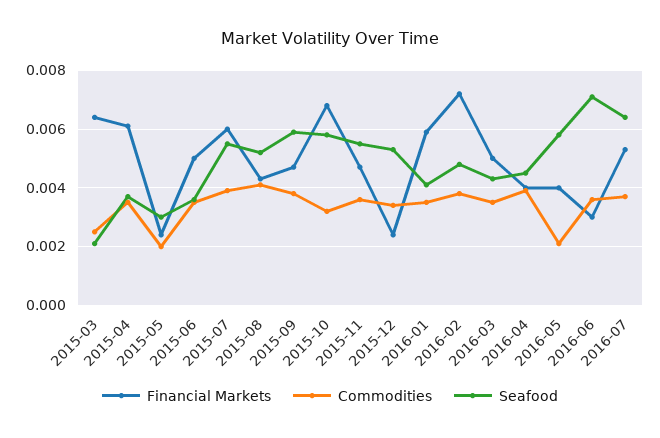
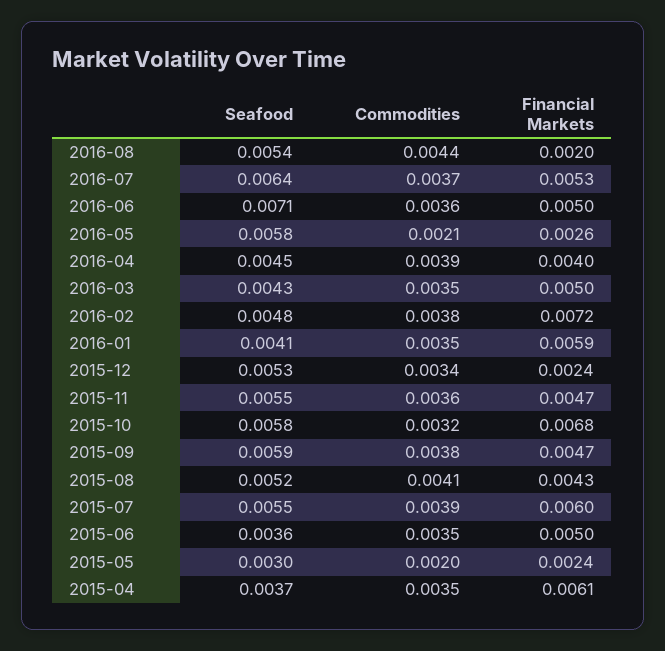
Financial Markets, 2015-03: 0.0065 -> none
Commodities, 2015-03: 0.0025 -> none
Seafood, 2015-03: 0.002 -> none
Financial Markets, 2016-05: 0.004 -> 0.0026
Financial Markets, 2016-06: 0.003 -> 0.005
Seafood, 2016-08: none -> 0.0054
Commodities, 2016-08: none -> 0.0044
Financial Markets, 2016-08: none -> 0.002

